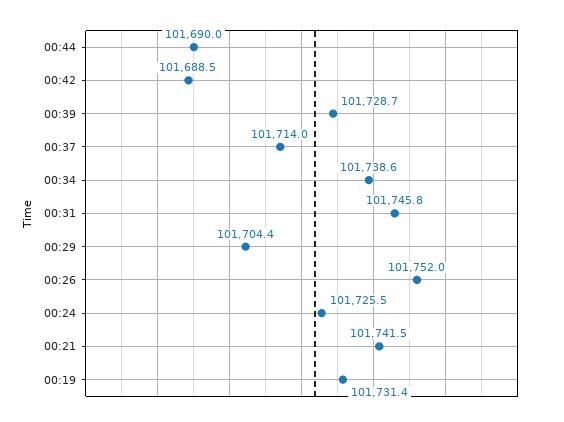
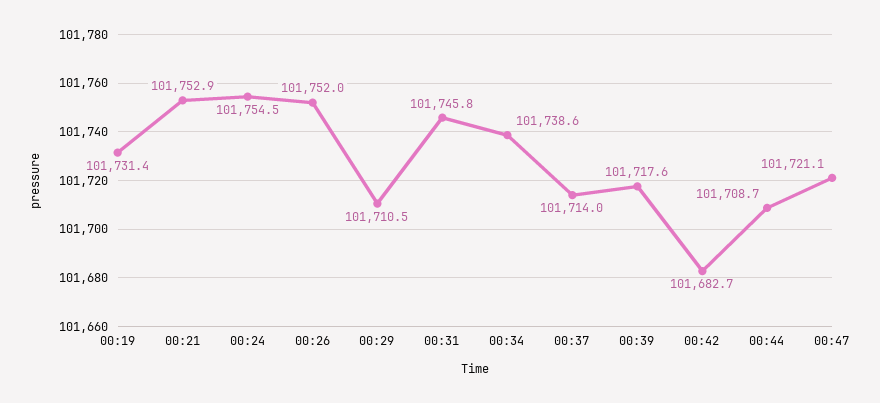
00:44: 101690 -> 101708.7
00:42: 101688.5 -> 101682.7
00:39: 101728.7 -> 101717.6
00:29: 101704.4 -> 101710.5
00:24: 101725.5 -> 101754.5
00:21: 101741.5 -> 101752.9
00:47: none -> 101721.1

